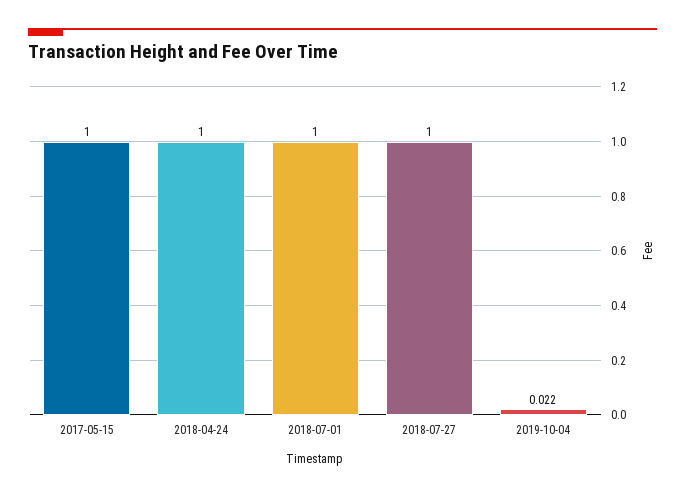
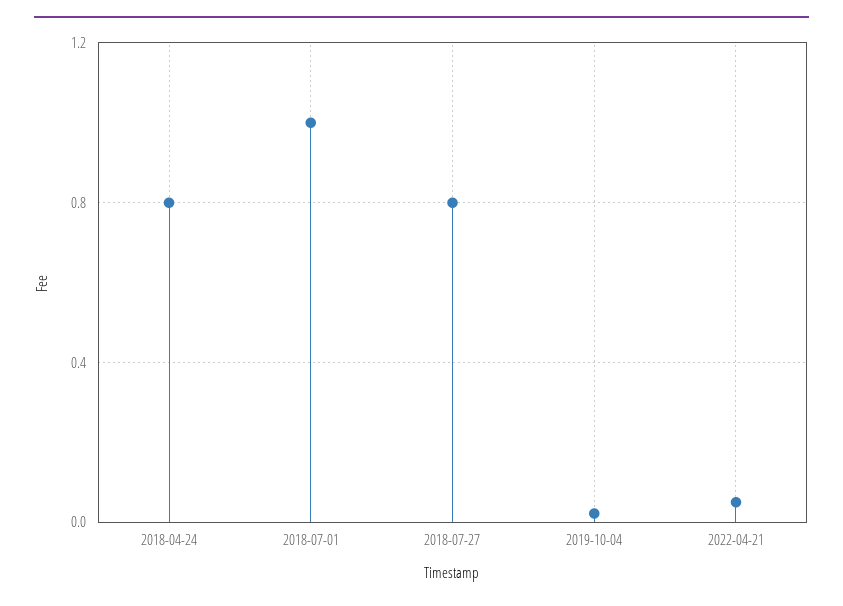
2017-05-15: 1 -> none
2018-04-24: 1 -> 0.8
2018-07-27: 1 -> 0.8
2022-04-21: none -> 0.05

